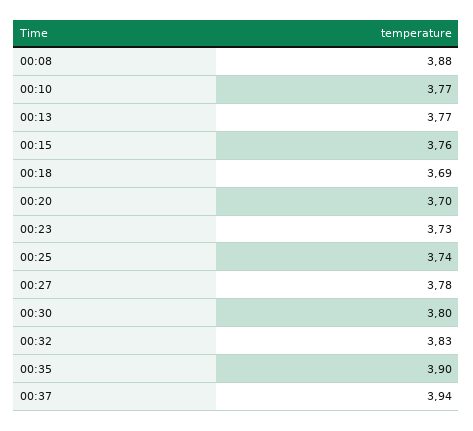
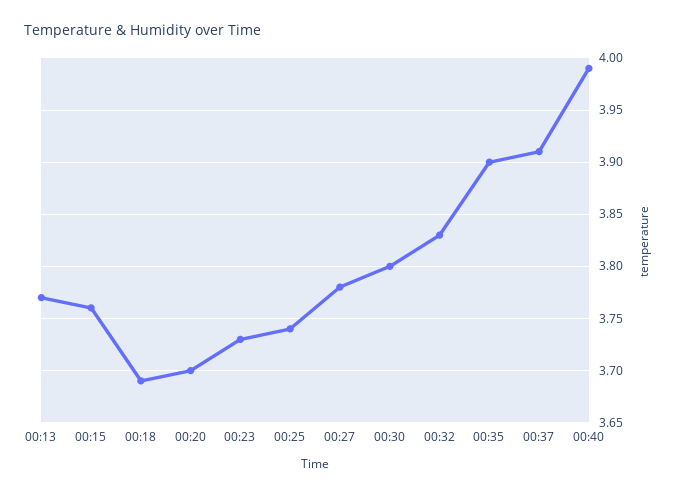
00:08: 3.88 -> none
00:10: 3.77 -> none
00:37: 3.94 -> 3.91
00:40: none -> 3.99

